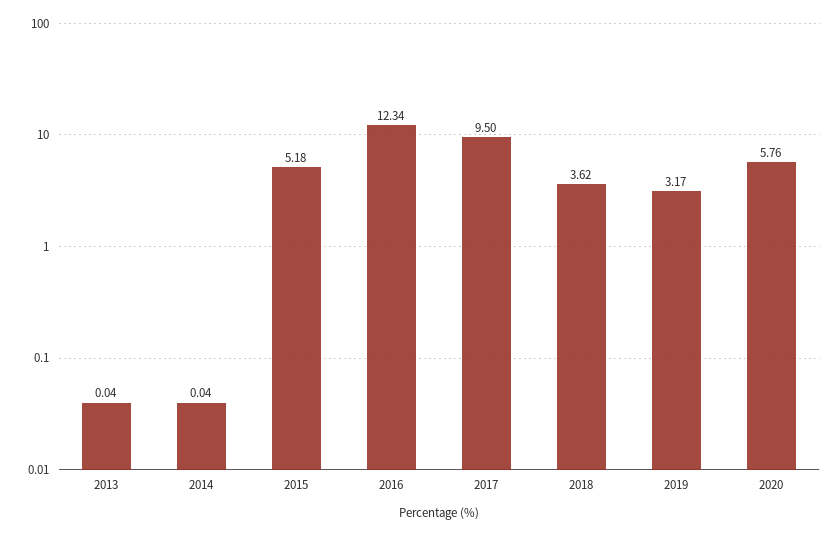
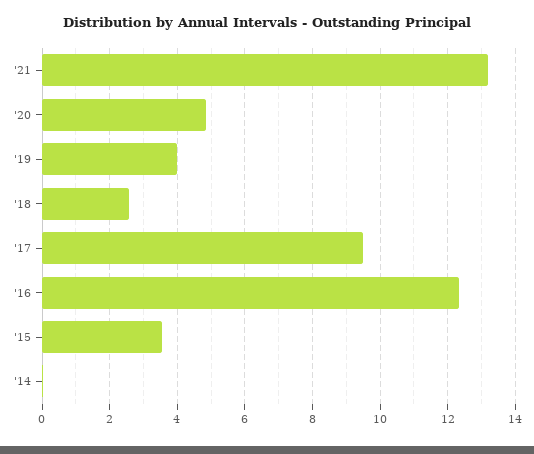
2013: 0.04 -> none
2015: 5.18 -> 3.6
2018: 3.62 -> 2.6
2019: 3.17 -> 4
2020: 5.76 -> 4.8
'21: none -> 13.2

